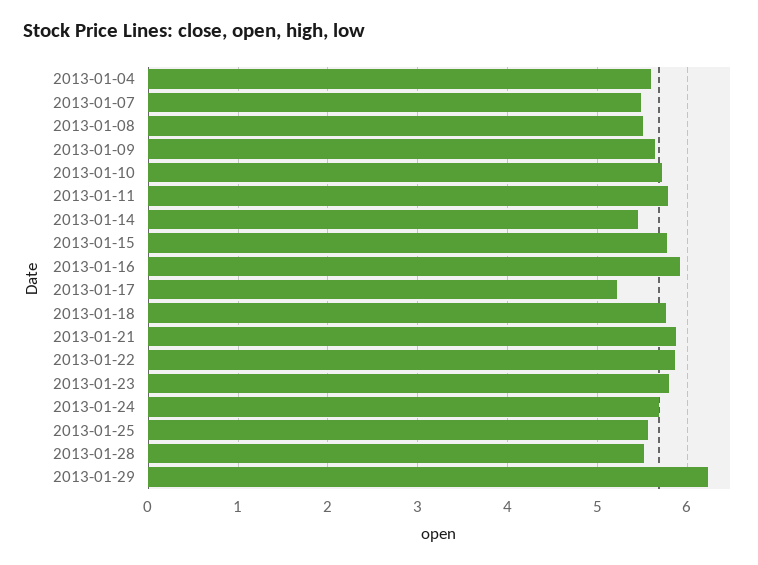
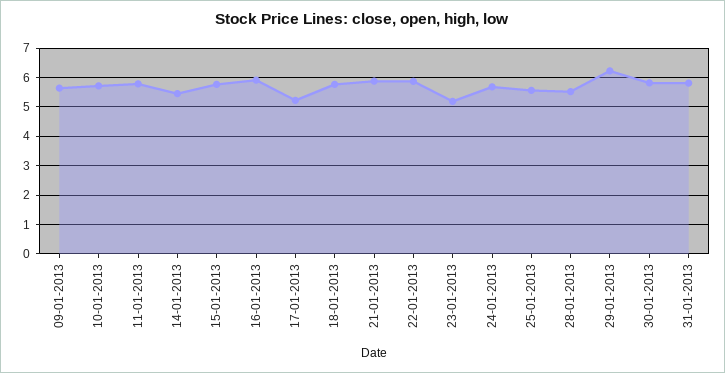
2013-01-04: 5.6 -> none
2013-01-07: 5.5 -> none
2013-01-08: 5.5 -> none
2013-01-23: 5.8 -> 5.25
30-01-2013: none -> 5.75
31-01-2013: none -> 5.75

